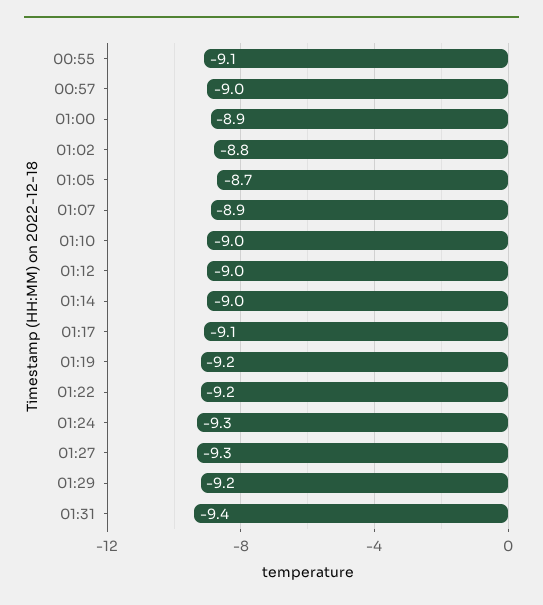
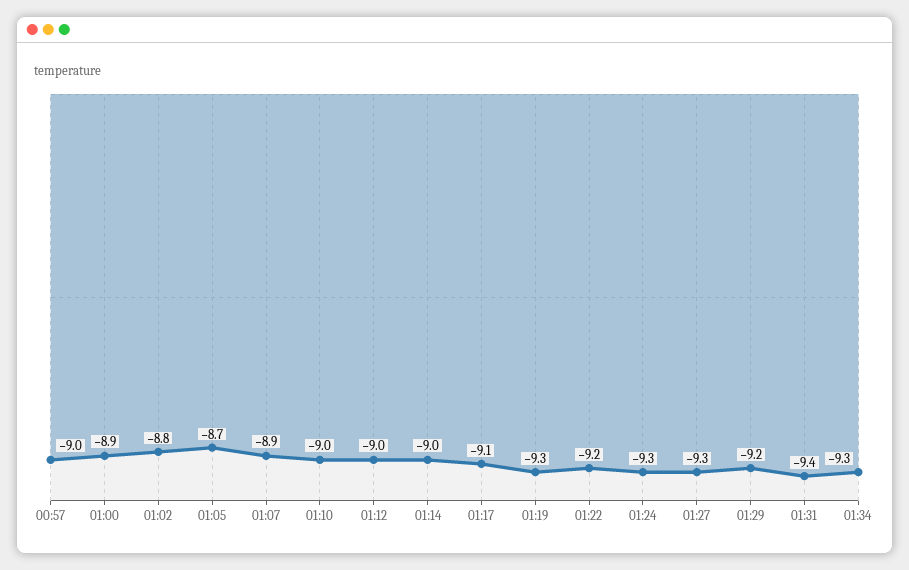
00:55: -9.1 -> none
01:19: -9.2 -> -9.3
01:34: none -> -9.3

